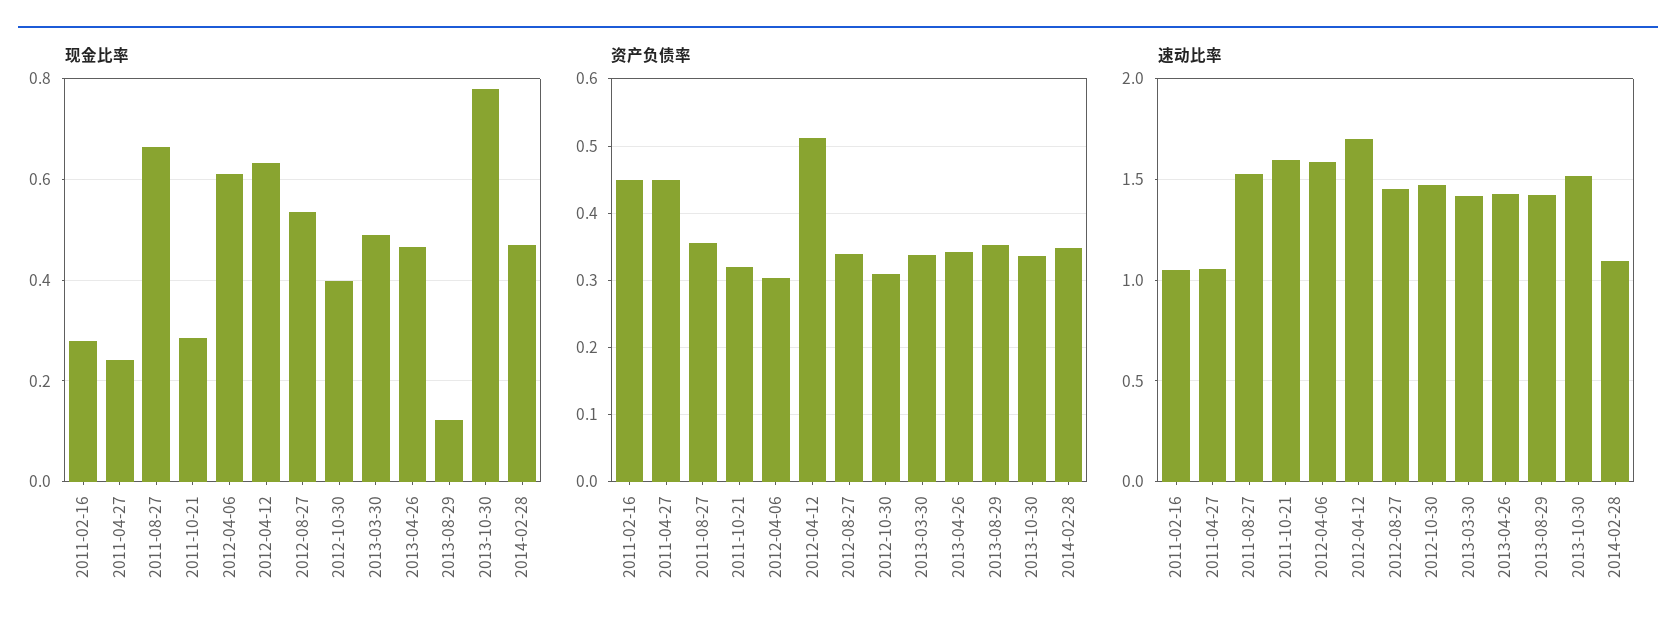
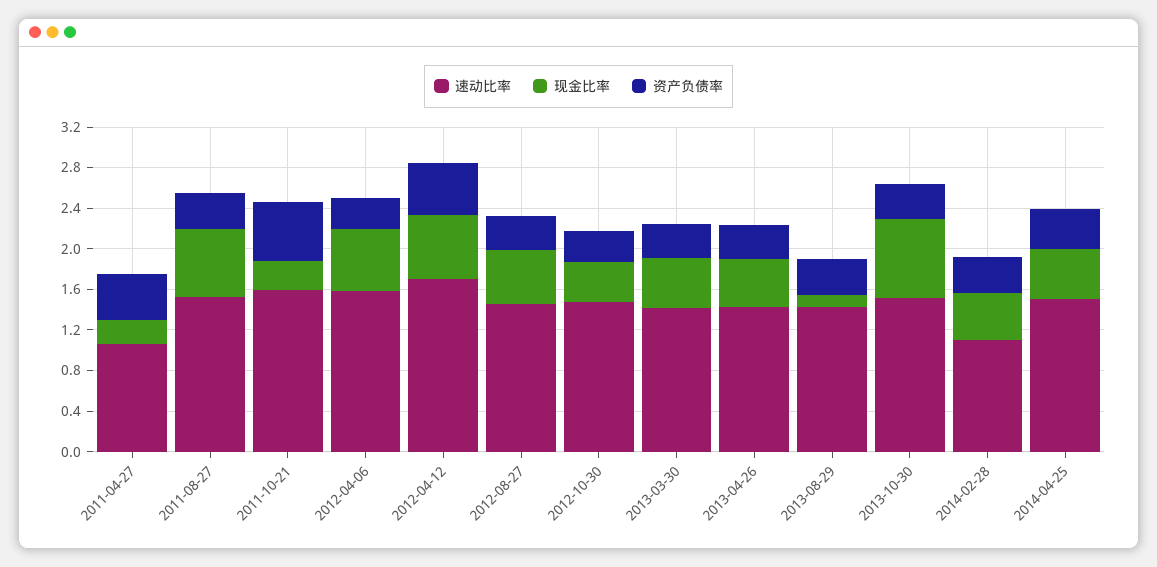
现金比率, 2011-02-16: 0.28 -> none
资产负债率, 2011-02-16: 0.45 -> none
资产负债率, 2011-10-21: 0.32 -> 0.6
速动比率, 2011-02-16: 1.05 -> none
速动比率, 2014-04-25: none -> 1.5
现金比率, 2014-04-25: none -> 0.5
资产负债率, 2014-04-25: none -> 0.4

